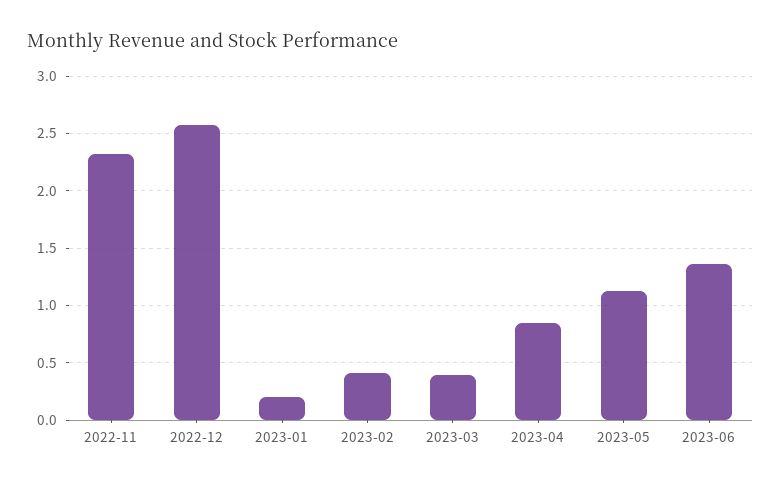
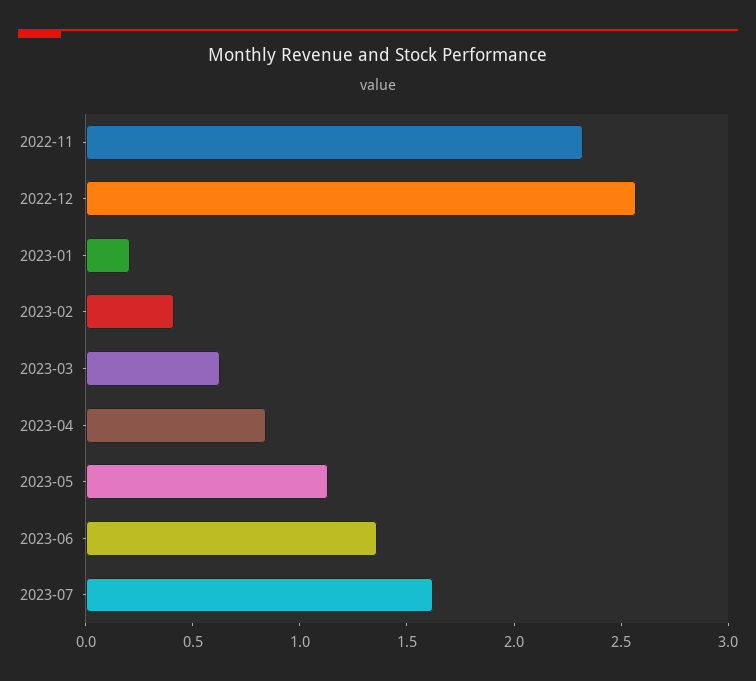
2023-03: 0.4 -> 0.6
2023-07: none -> 1.6

